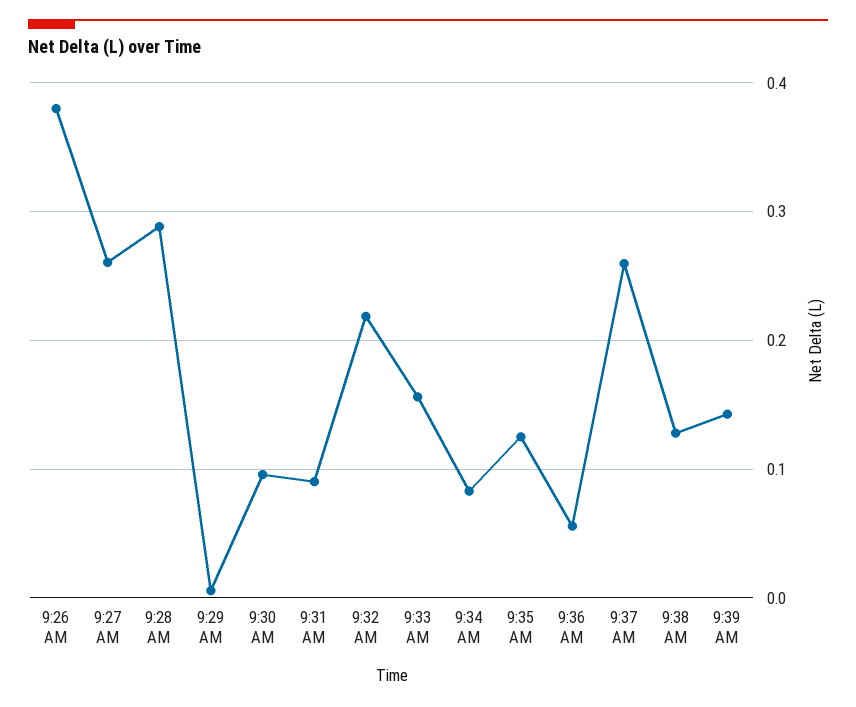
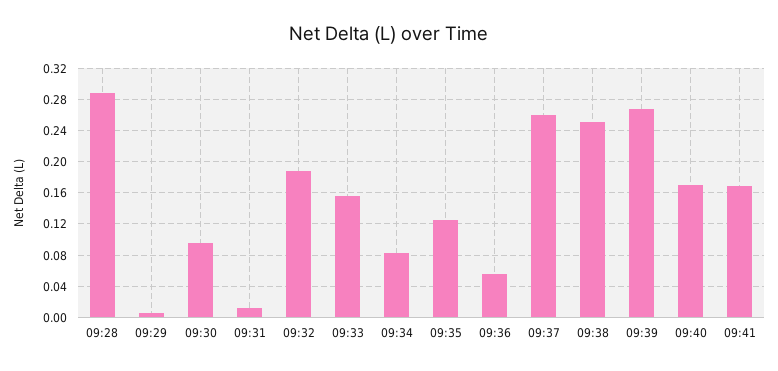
9:26 AM: 0.38 -> none
9:27 AM: 0.26 -> none
9:31 AM: 0.09 -> 0.01
9:32 AM: 0.22 -> 0.19
9:38 AM: 0.13 -> 0.25
9:39 AM: 0.14 -> 0.27
09:40: none -> 0.17
09:41: none -> 0.17

